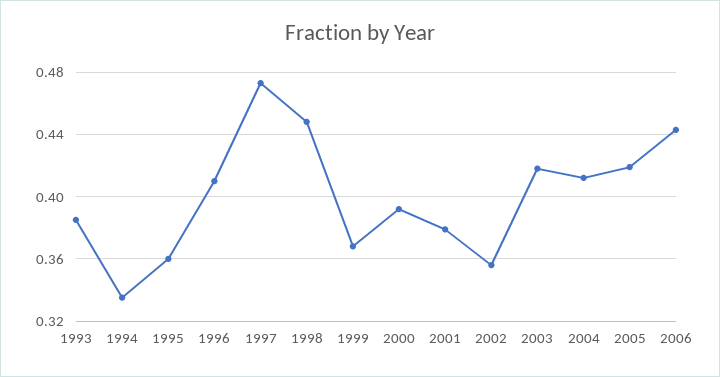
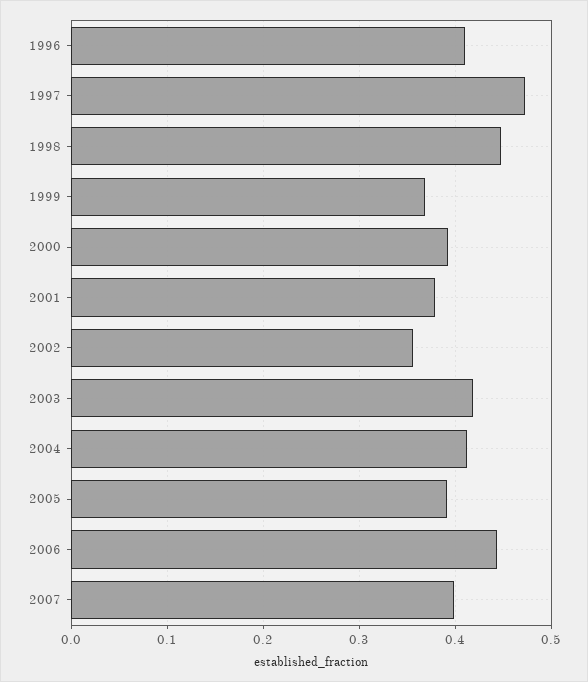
1993: 0.385 -> none
1994: 0.335 -> none
1995: 0.36 -> none
2005: 0.42 -> 0.39
2007: none -> 0.4

